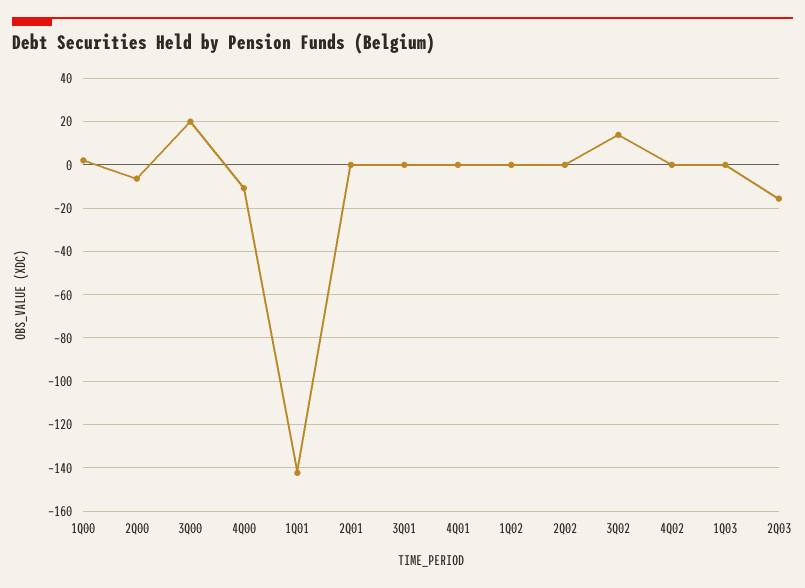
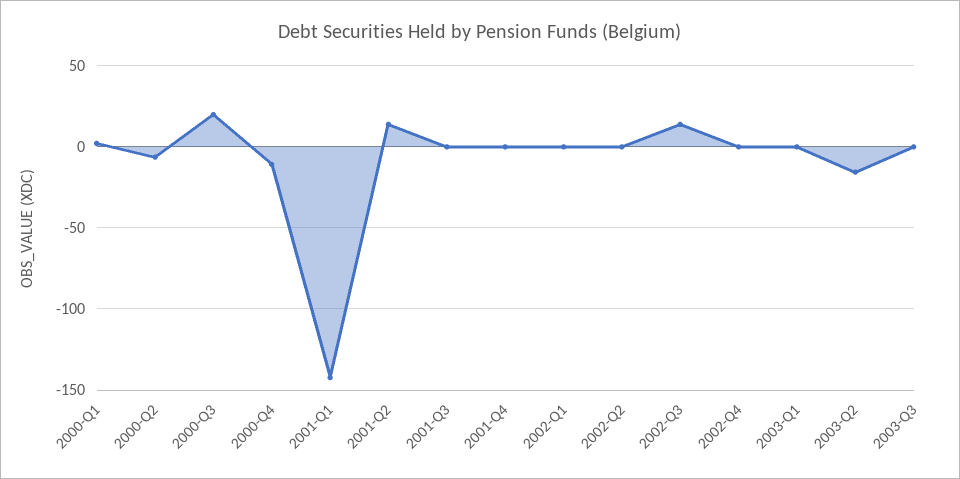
2Q01: 0 -> 15
2003-Q3: none -> 0

